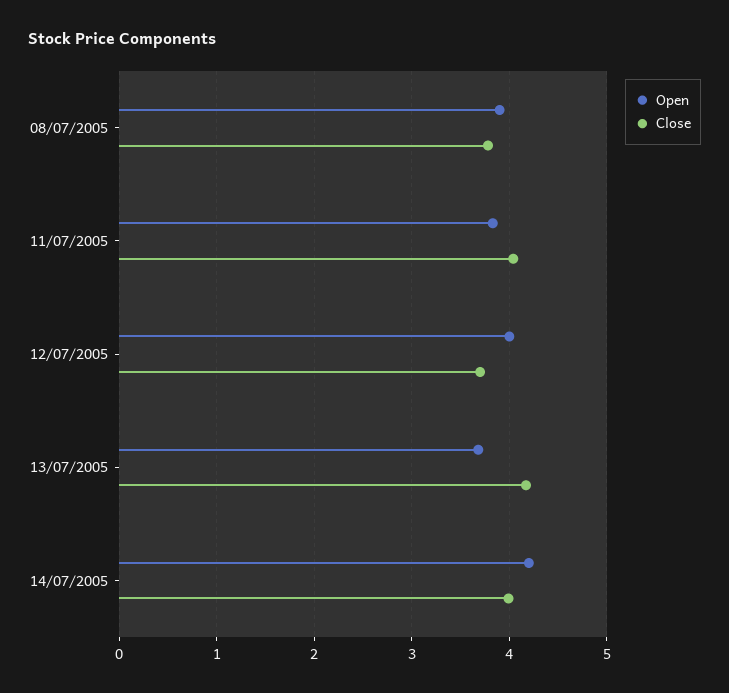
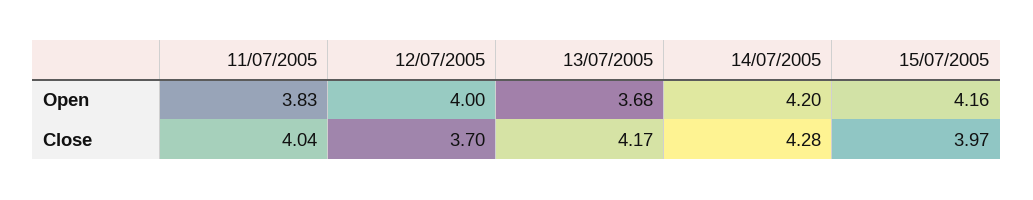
Open, 08/07/2005: 3.9 -> none
Close, 08/07/2005: 3.8 -> none
Close, 14/07/2005: 4 -> 4.28
Open, 15/07/2005: none -> 4.16
Close, 15/07/2005: none -> 3.97

